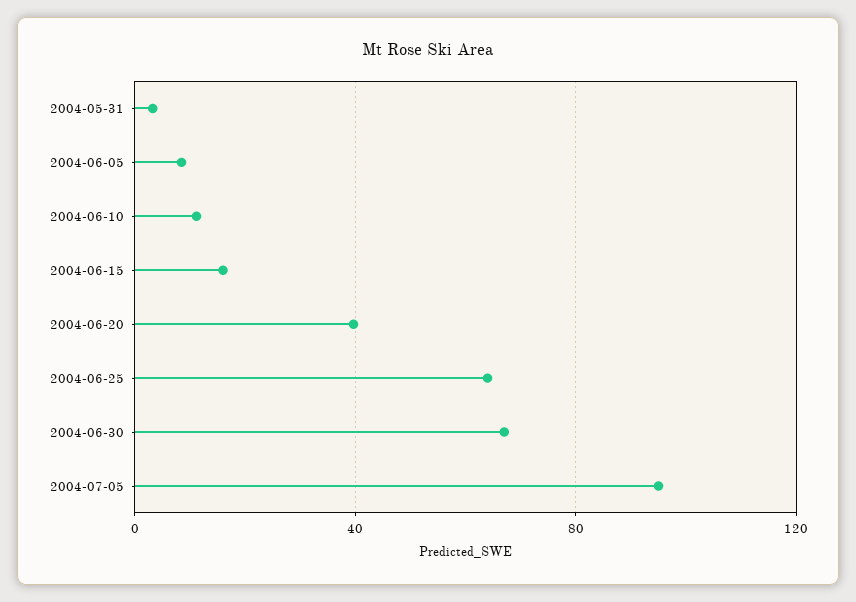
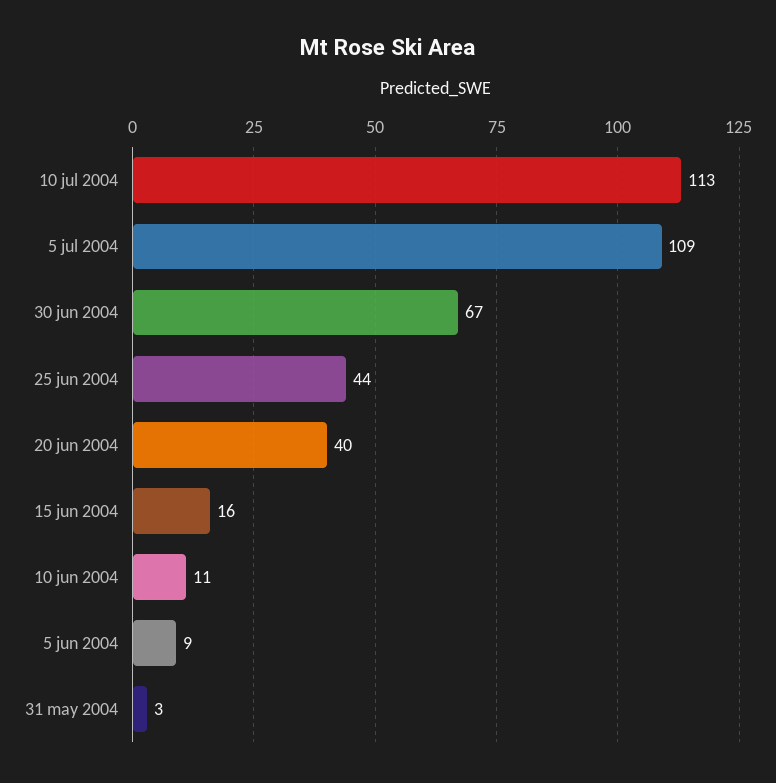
2004-06-25: 65 -> 44
2004-07-05: 95 -> 109
10 jul 2004: none -> 113

